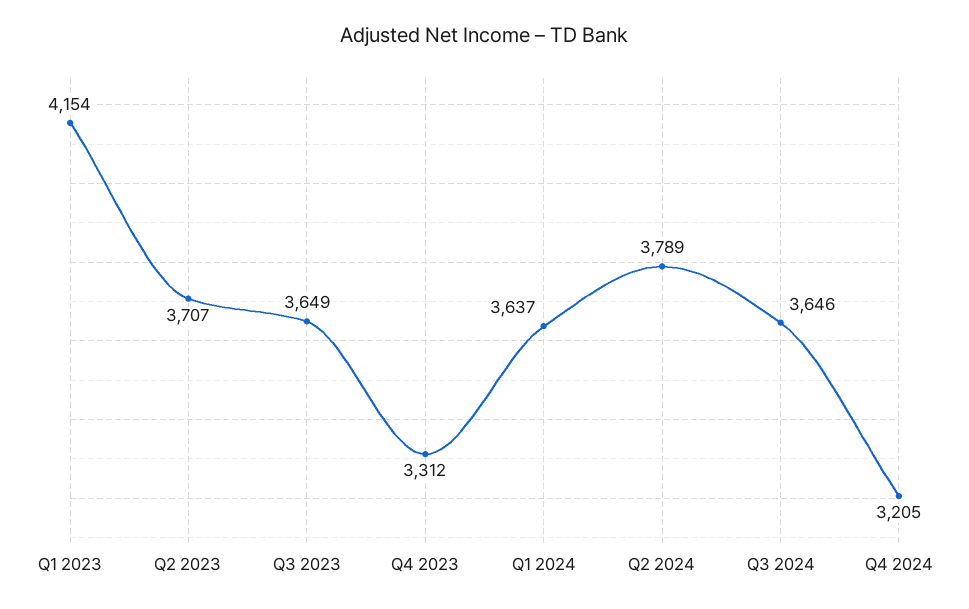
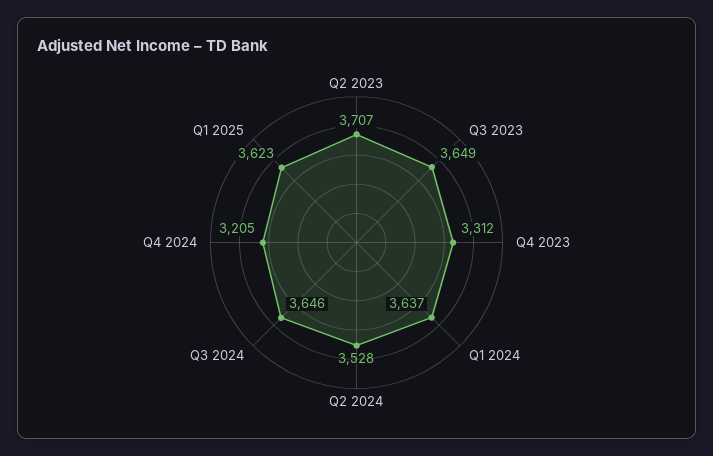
Q1 2023: 4154 -> none
Q2 2024: 3789 -> 3528
Q1 2025: none -> 3623

